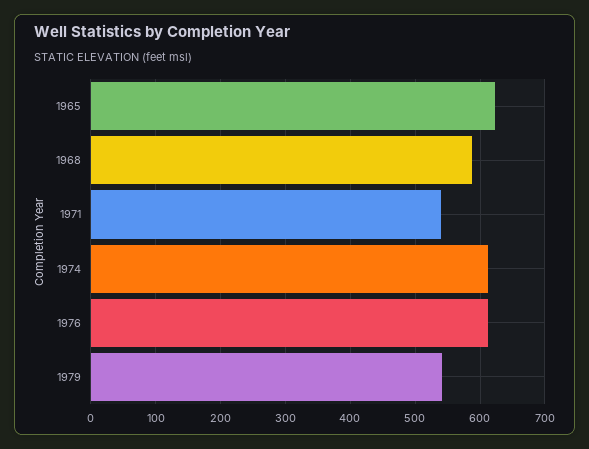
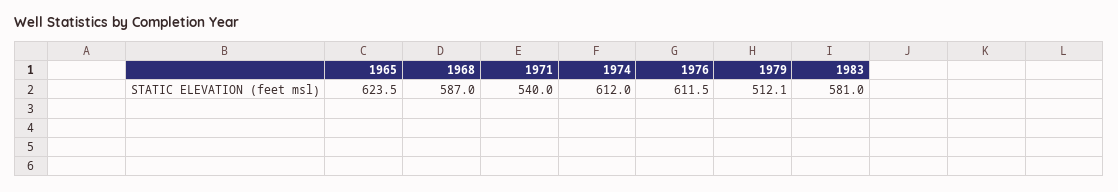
1979: 540 -> 512.1
1983: none -> 581

